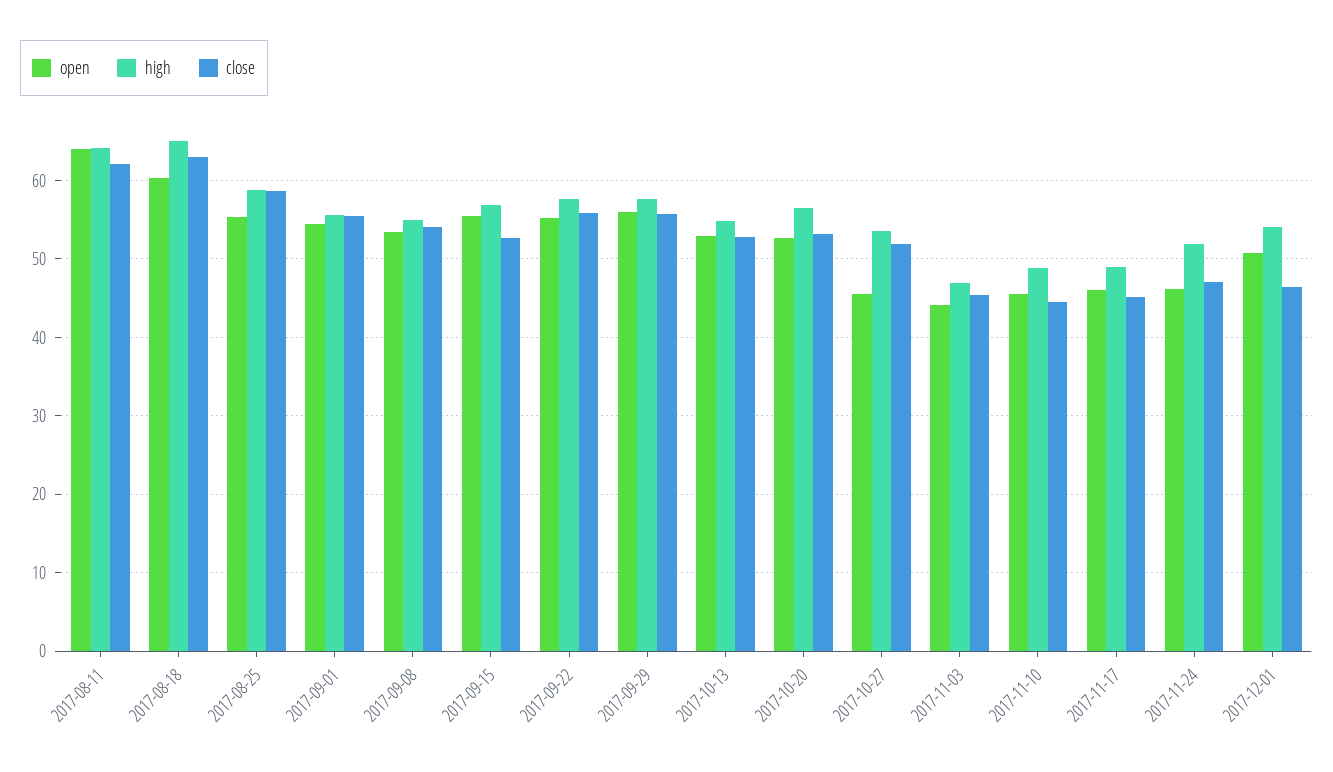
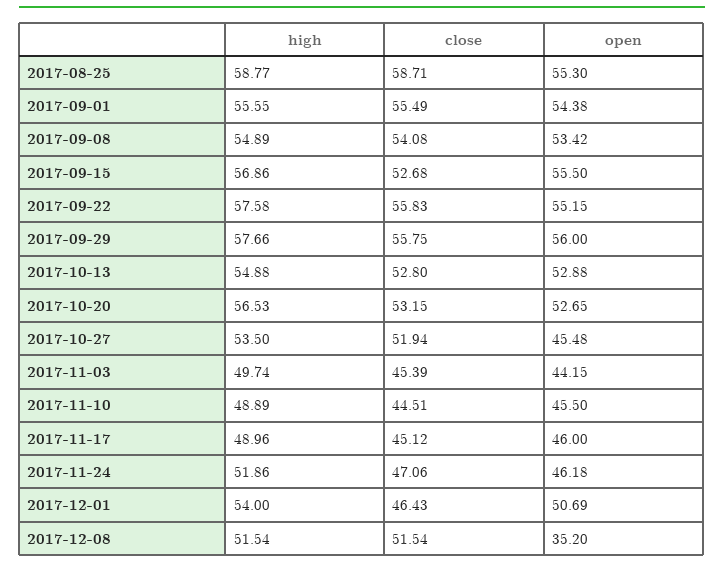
open, 2017-08-11: 64 -> none
high, 2017-08-11: 64 -> none
close, 2017-08-11: 62 -> none
open, 2017-08-18: 60 -> none
high, 2017-08-18: 65 -> none
close, 2017-08-18: 63 -> none
high, 2017-11-03: 47 -> 49.74
high, 2017-12-08: none -> 51.54
close, 2017-12-08: none -> 51.54
open, 2017-12-08: none -> 35.2

